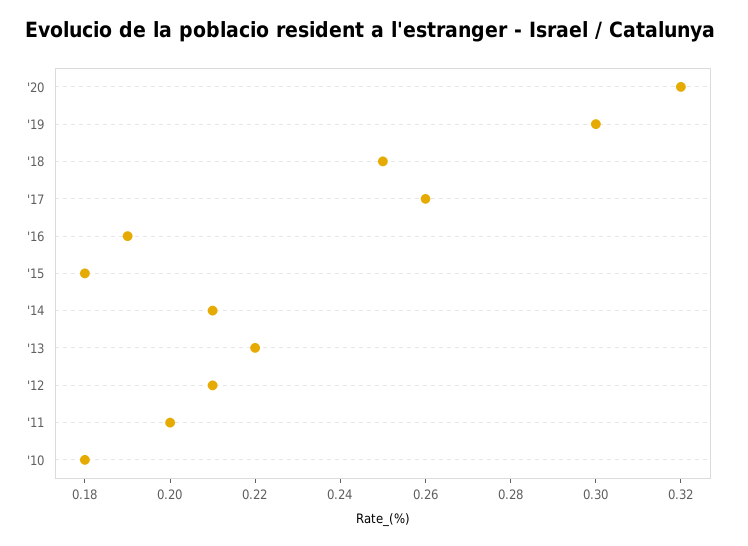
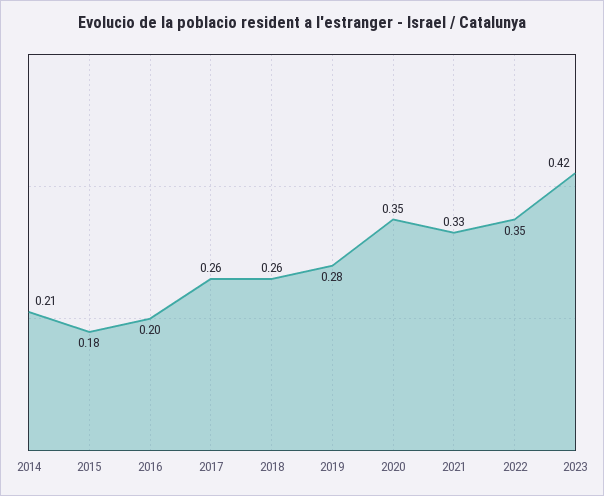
'20: 0.32 -> 0.35
'19: 0.3 -> 0.28
'18: 0.25 -> 0.26
'16: 0.19 -> 0.2
'13: 0.22 -> none
'12: 0.21 -> none
'11: 0.2 -> none
'10: 0.18 -> none
2021: none -> 0.33
2022: none -> 0.35
2023: none -> 0.42

